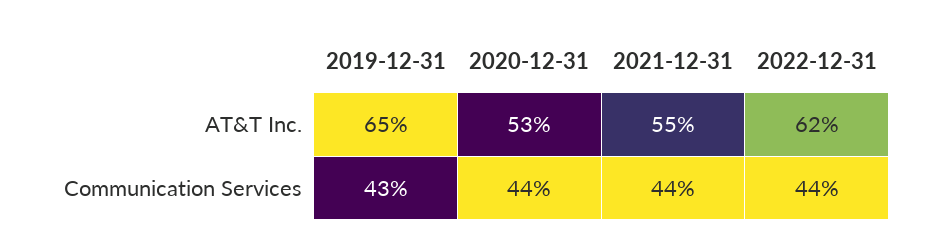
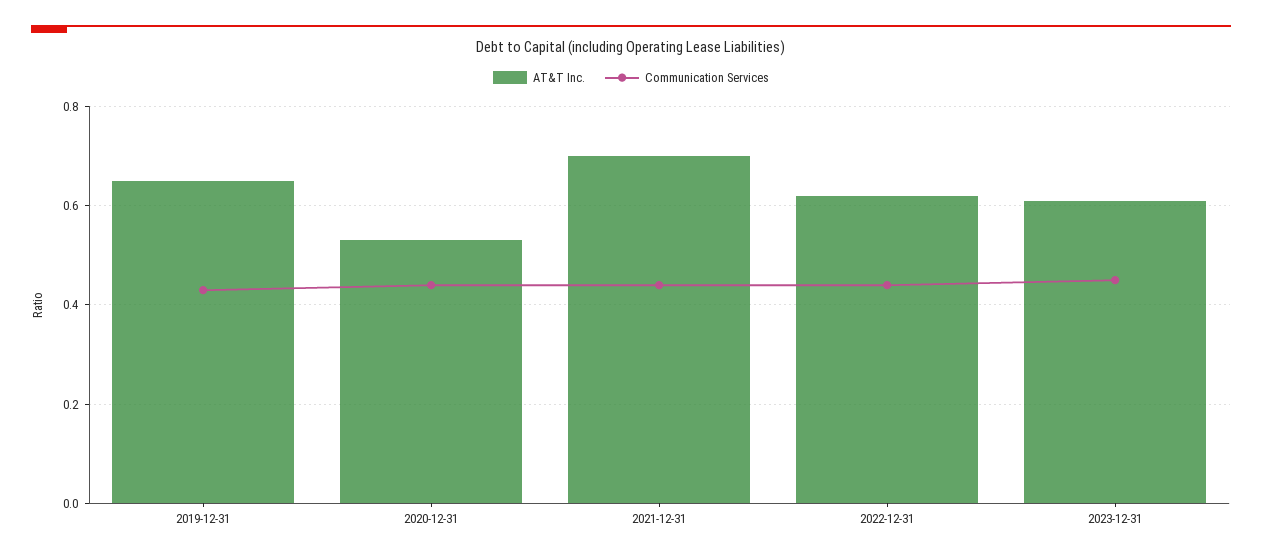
AT&T Inc., 2021-12-31: 0.55 -> 0.7
AT&T Inc., 2023-12-31: none -> 0.6
Communication Services, 2023-12-31: none -> 0.45

